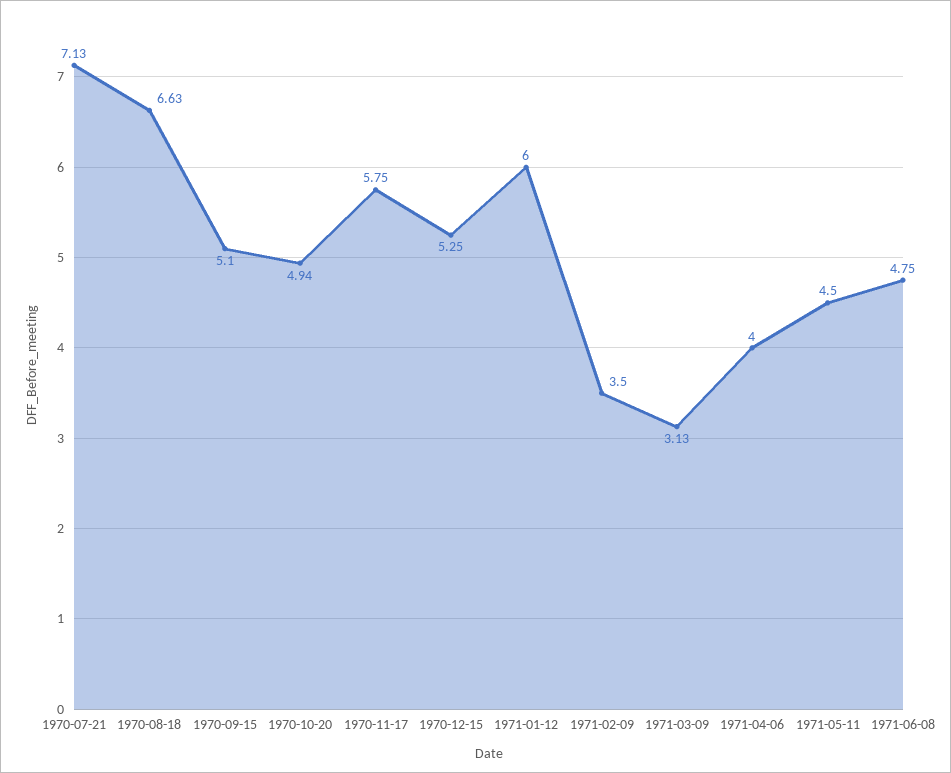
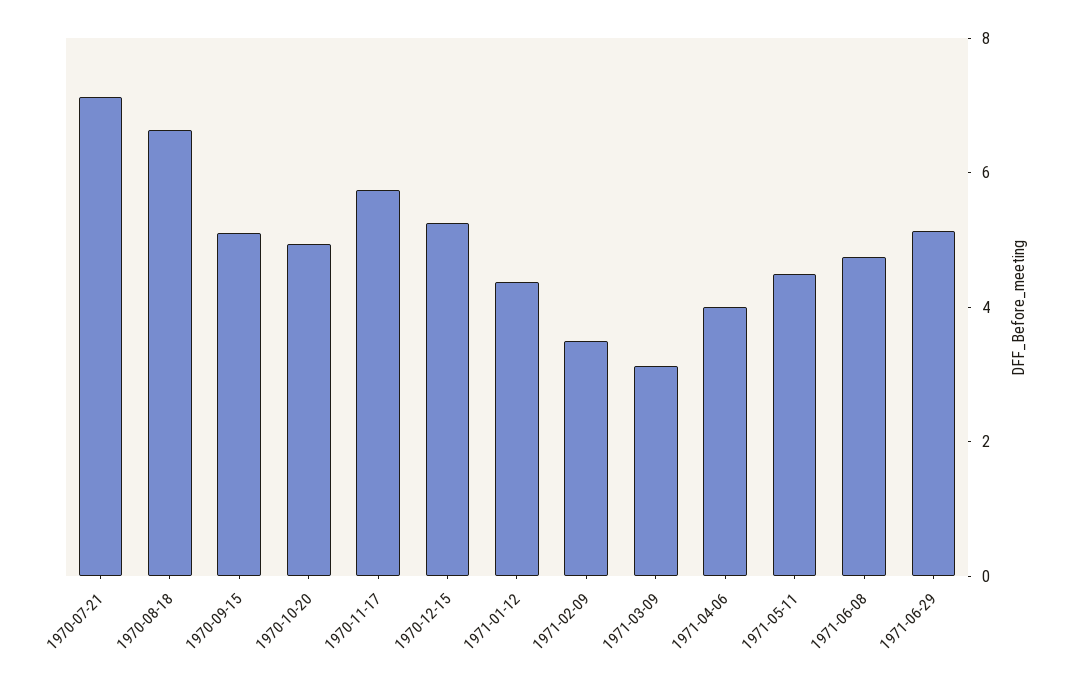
1971-01-12: 6 -> 4.5
1971-06-29: none -> 5

